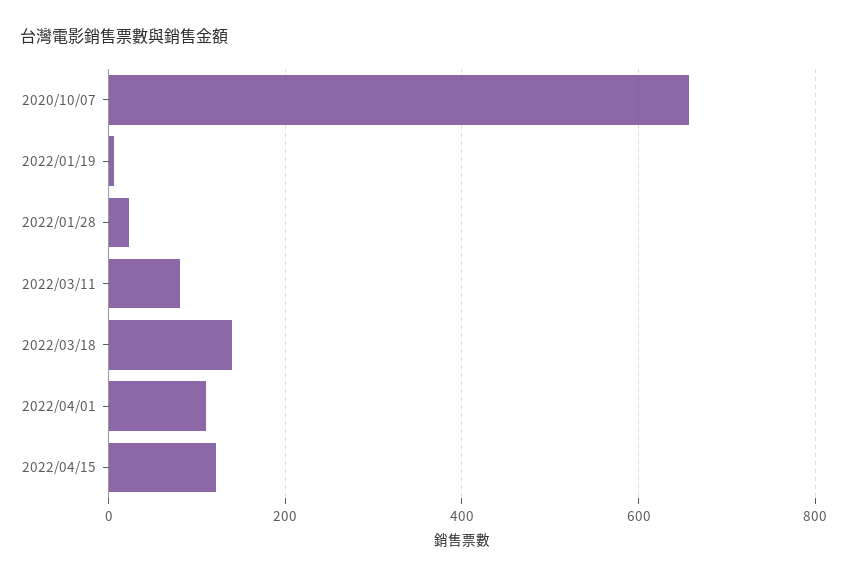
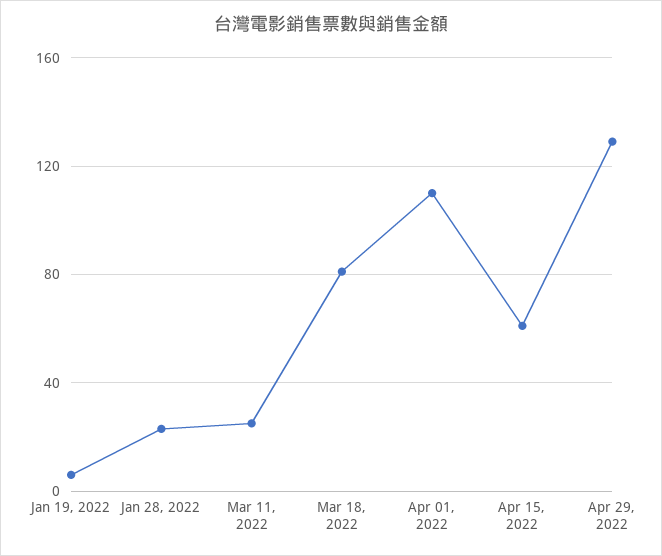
2020/10/07: 660 -> none
2022/03/11: 80 -> 25
2022/03/18: 140 -> 80
2022/04/15: 120 -> 60
Apr 29, 2022: none -> 130

